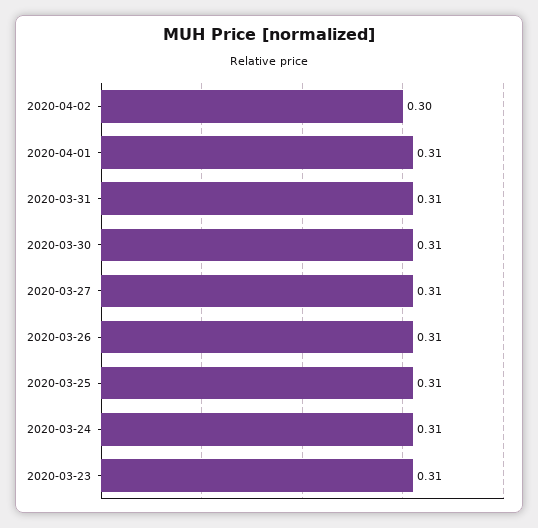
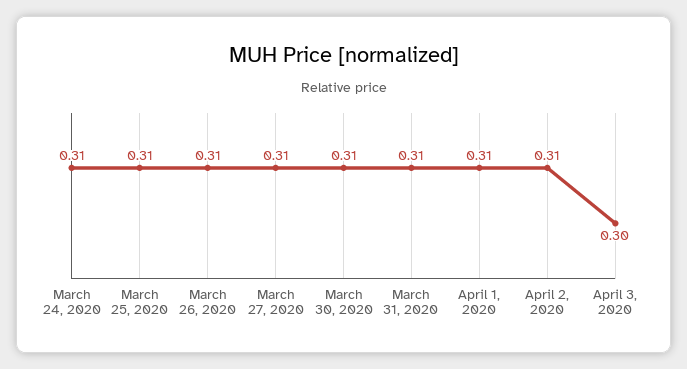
2020-04-02: 0.3 -> 0.31
2020-03-23: 0.31 -> none
April 3, 2020: none -> 0.3

